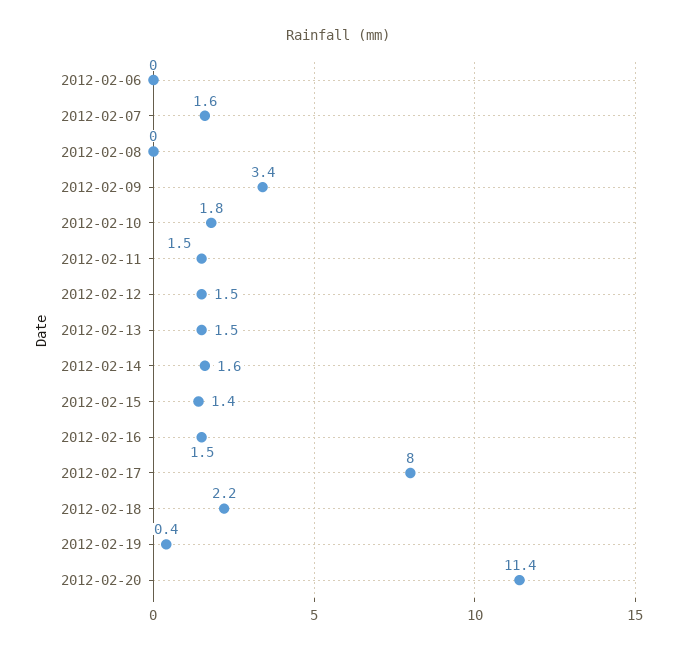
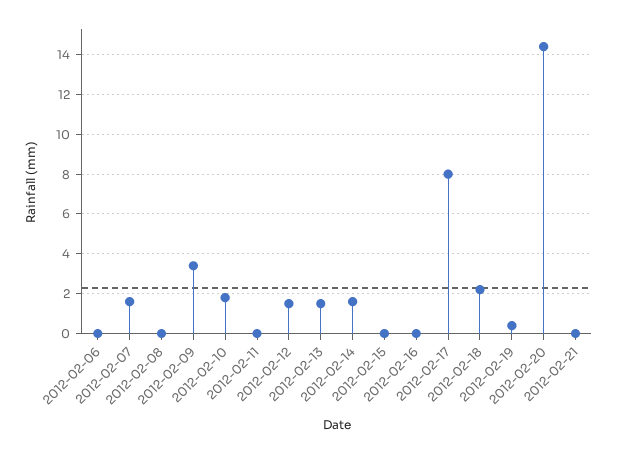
2012-02-11: 1.5 -> 0
2012-02-15: 1.4 -> 0
2012-02-16: 1.5 -> 0
2012-02-20: 11.4 -> 14.5
2012-02-21: none -> 0

